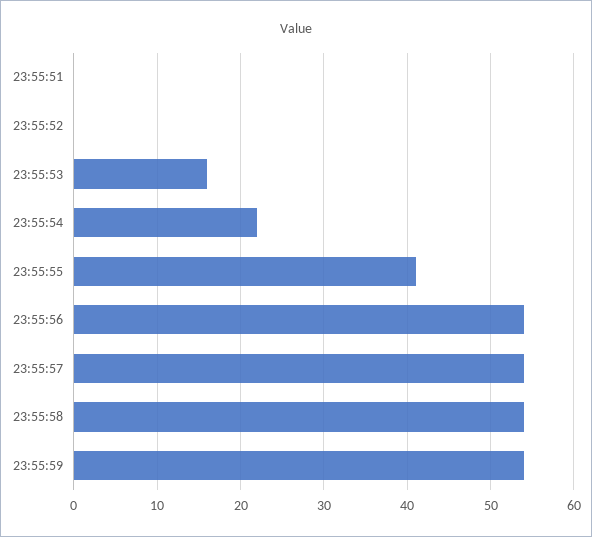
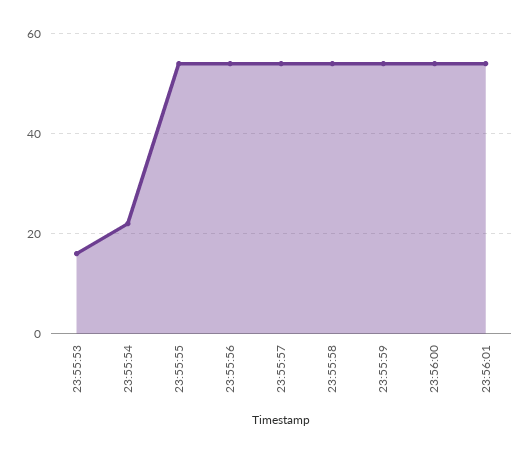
23:55:51: 0 -> none
23:55:52: 0 -> none
23:55:55: 41 -> 55
23:56:00: none -> 55
23:56:01: none -> 55

